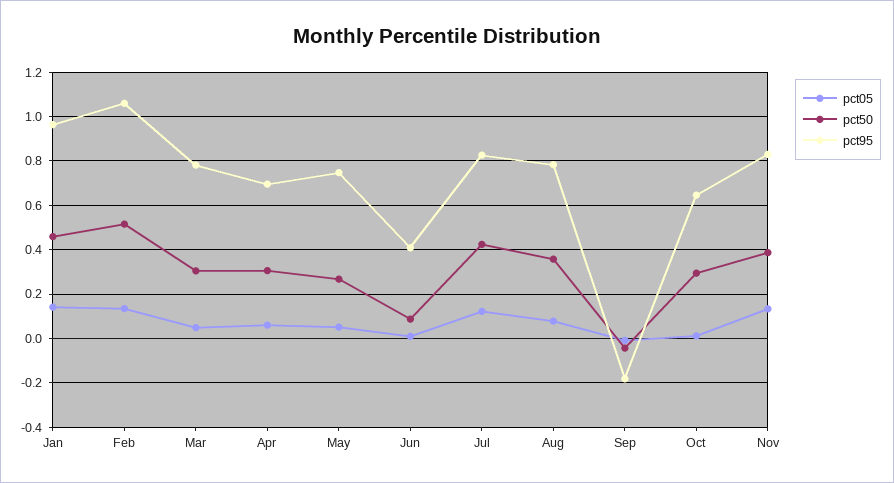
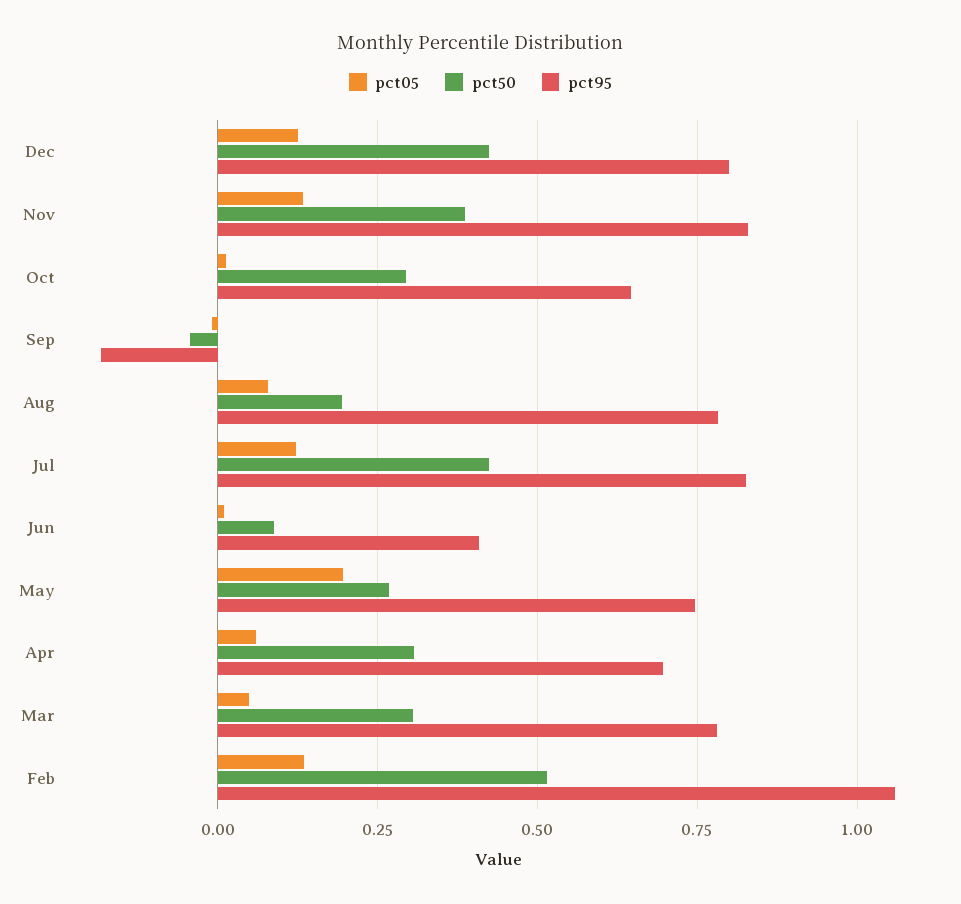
pct05, Jan: 0.15 -> none
pct50, Jan: 0.45 -> none
pct95, Jan: 0.95 -> none
pct05, May: 0.05 -> 0.2
pct50, Aug: 0.35 -> 0.2
pct05, Dec: none -> 0.125
pct50, Dec: none -> 0.425
pct95, Dec: none -> 0.8

